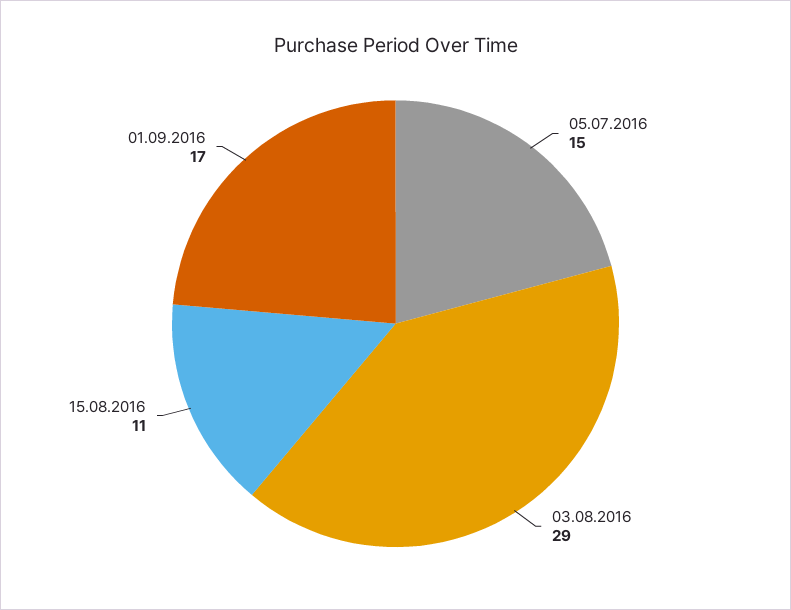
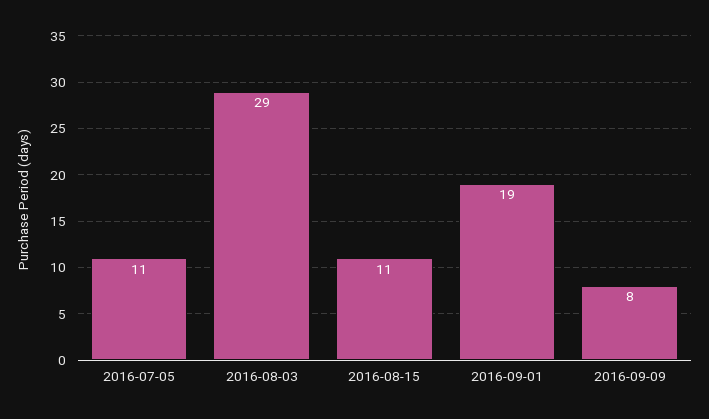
05.07.2016: 15 -> 11
01.09.2016: 17 -> 19
2016-09-09: none -> 8

